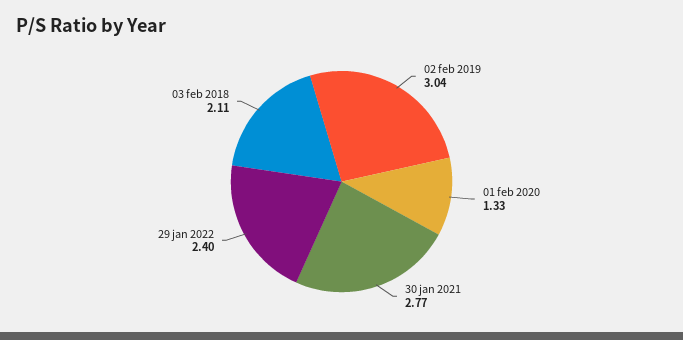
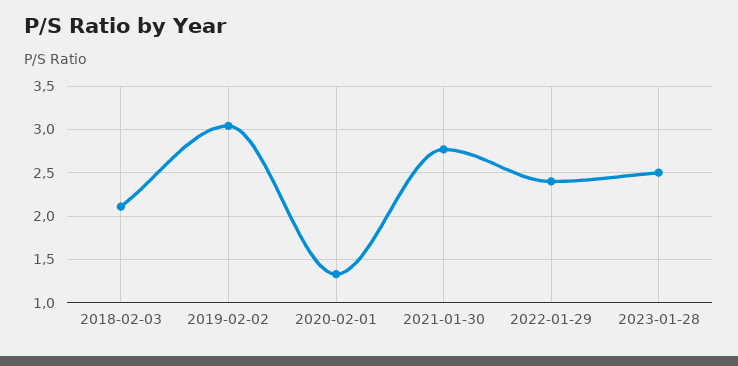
2023-01-28: none -> 2.5

